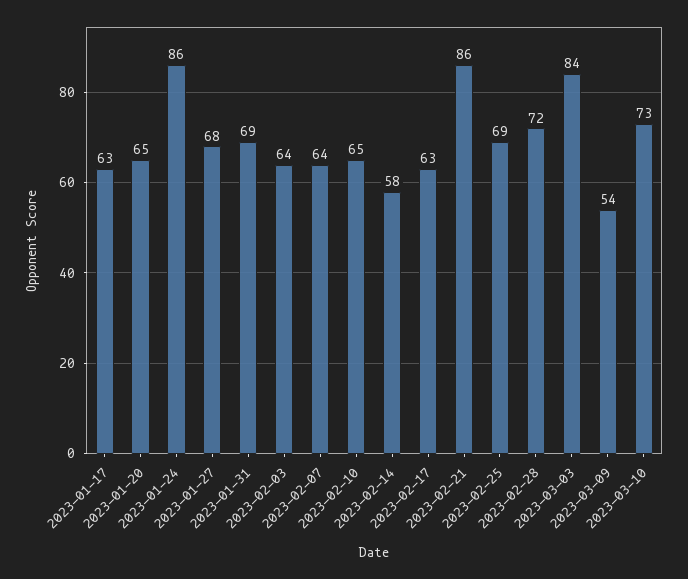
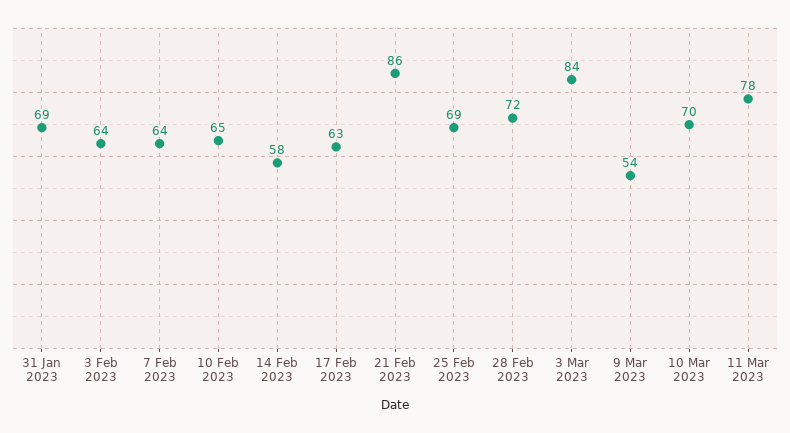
2023-01-17: 63 -> none
2023-01-20: 65 -> none
2023-01-24: 86 -> none
2023-01-27: 68 -> none
2023-03-10: 73 -> 70
11 Mar 2023: none -> 78

